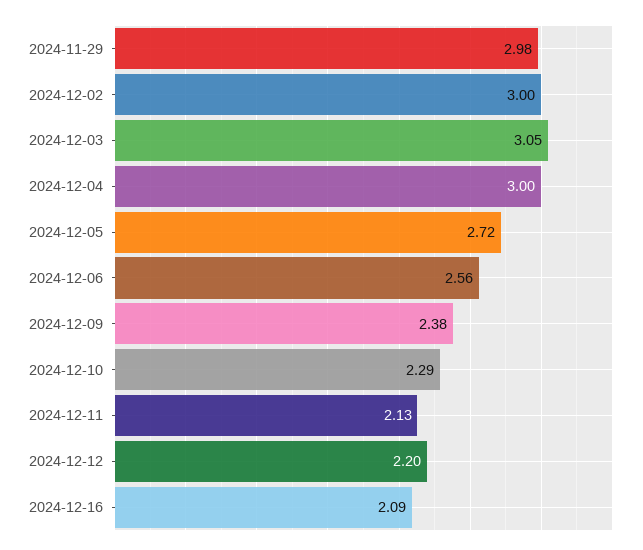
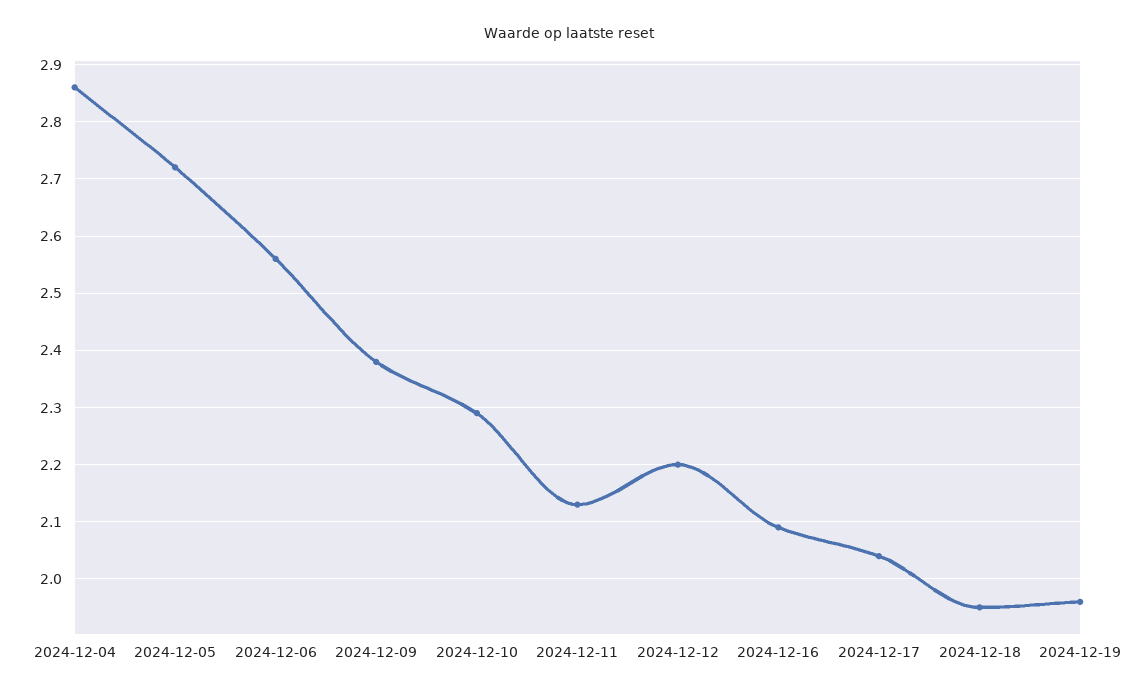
2024-11-29: 2.98 -> none
2024-12-02: 3 -> none
2024-12-03: 3.05 -> none
2024-12-04: 3 -> 2.85
2024-12-17: none -> 2.05
2024-12-18: none -> 1.95
2024-12-19: none -> 1.95

